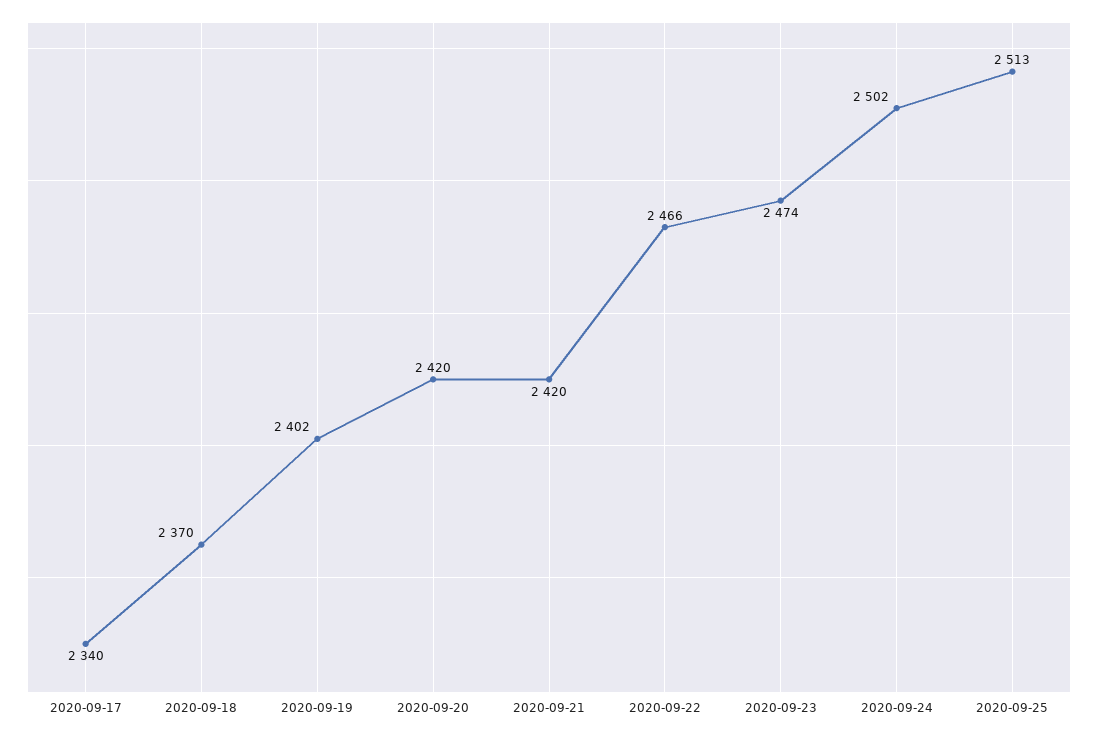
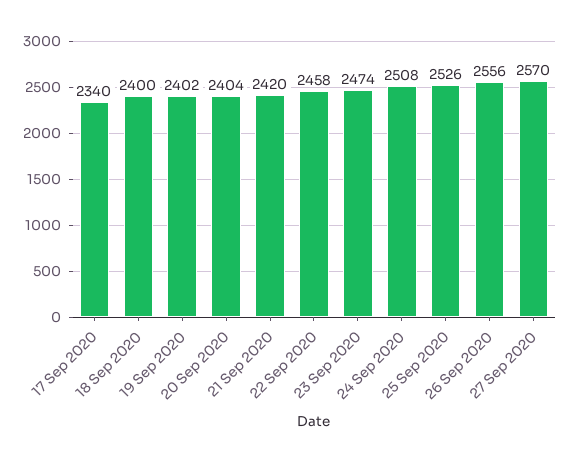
2020-09-18: 2370 -> 2400
2020-09-20: 2420 -> 2404
2020-09-22: 2466 -> 2458
2020-09-24: 2502 -> 2508
2020-09-25: 2513 -> 2526
26 Sep 2020: none -> 2556
27 Sep 2020: none -> 2570

